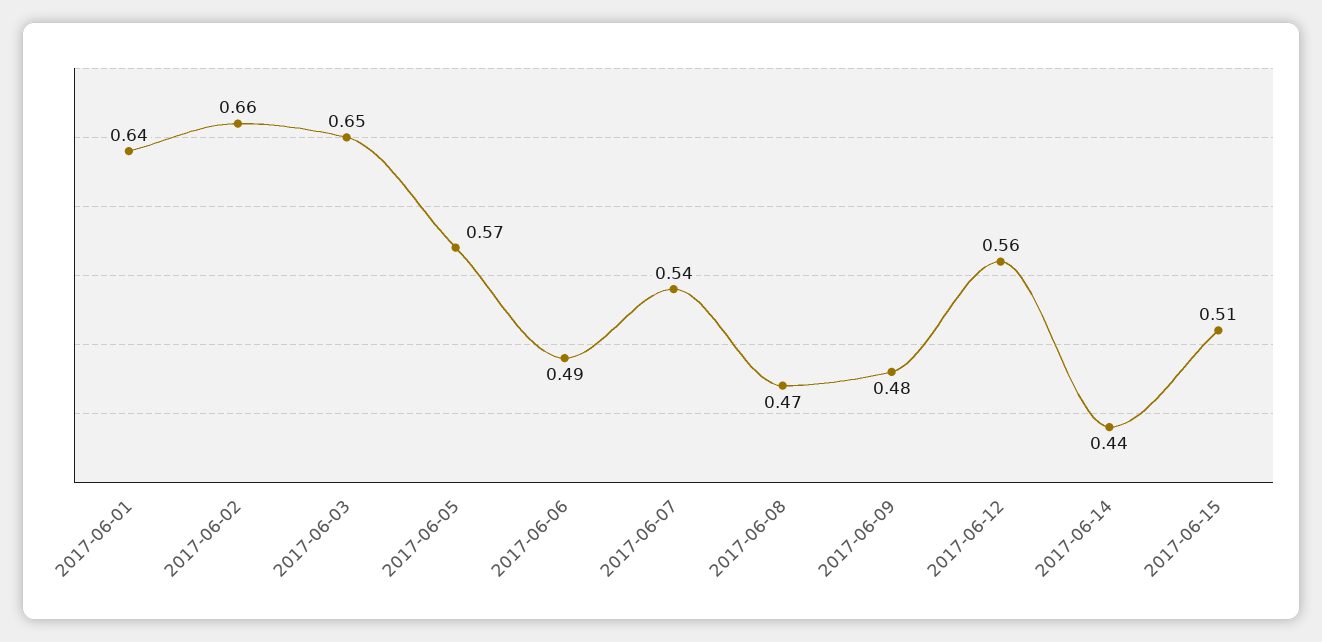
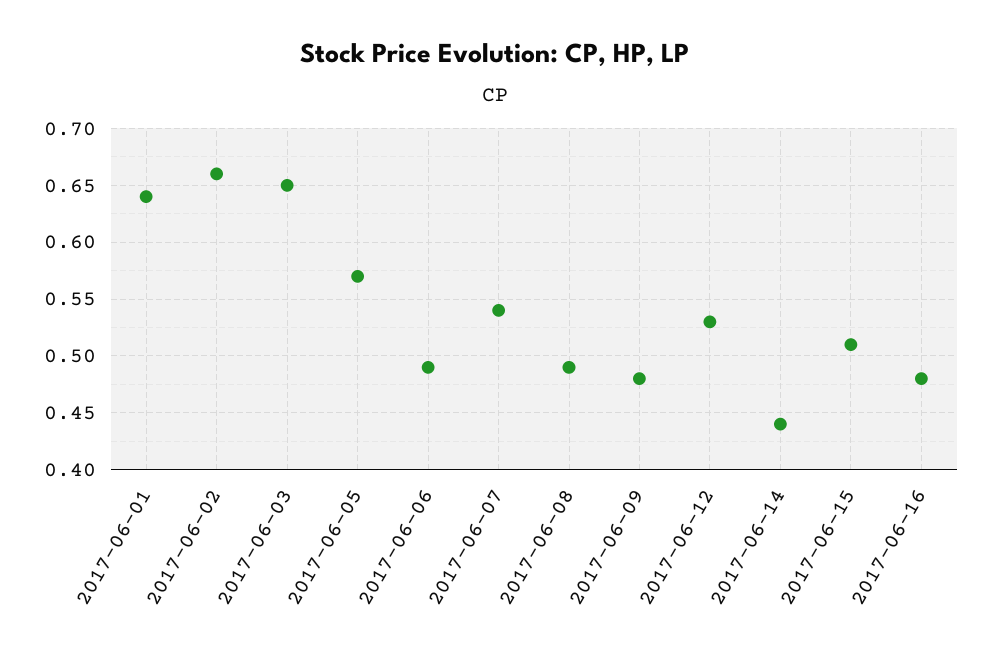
2017-06-08: 0.47 -> 0.49
2017-06-12: 0.56 -> 0.53
2017-06-16: none -> 0.48

